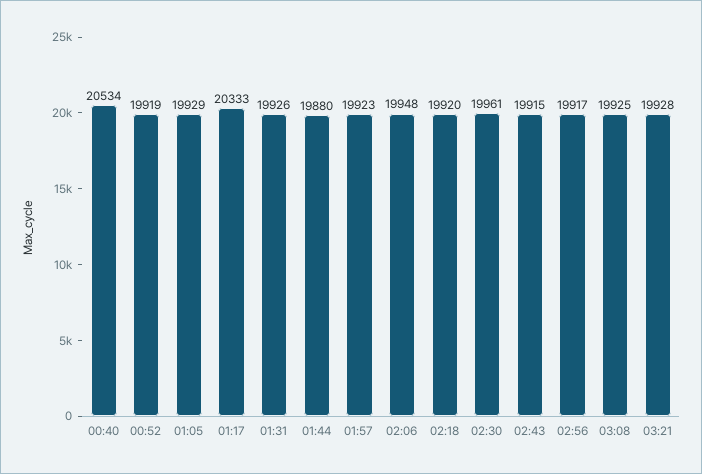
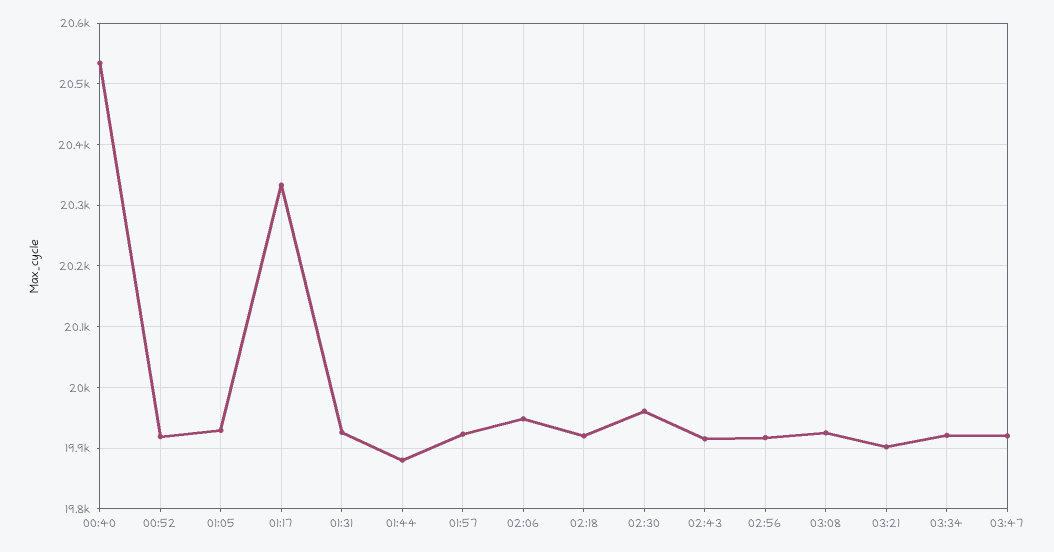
03:21: 19928 -> 19900
03:34: none -> 19920
03:47: none -> 19920

